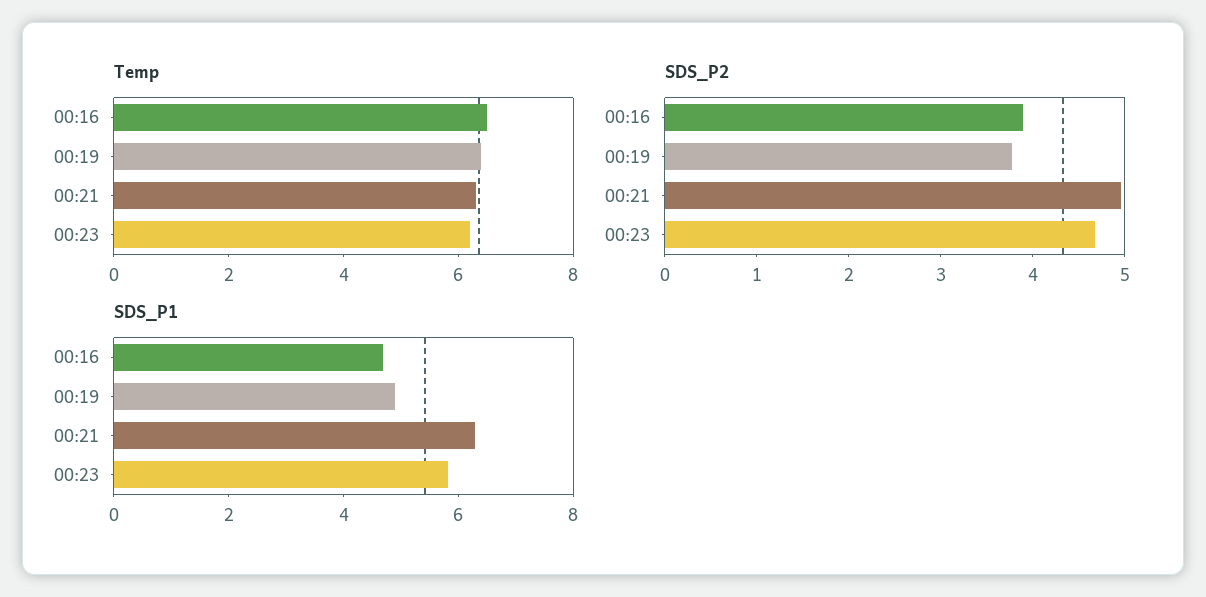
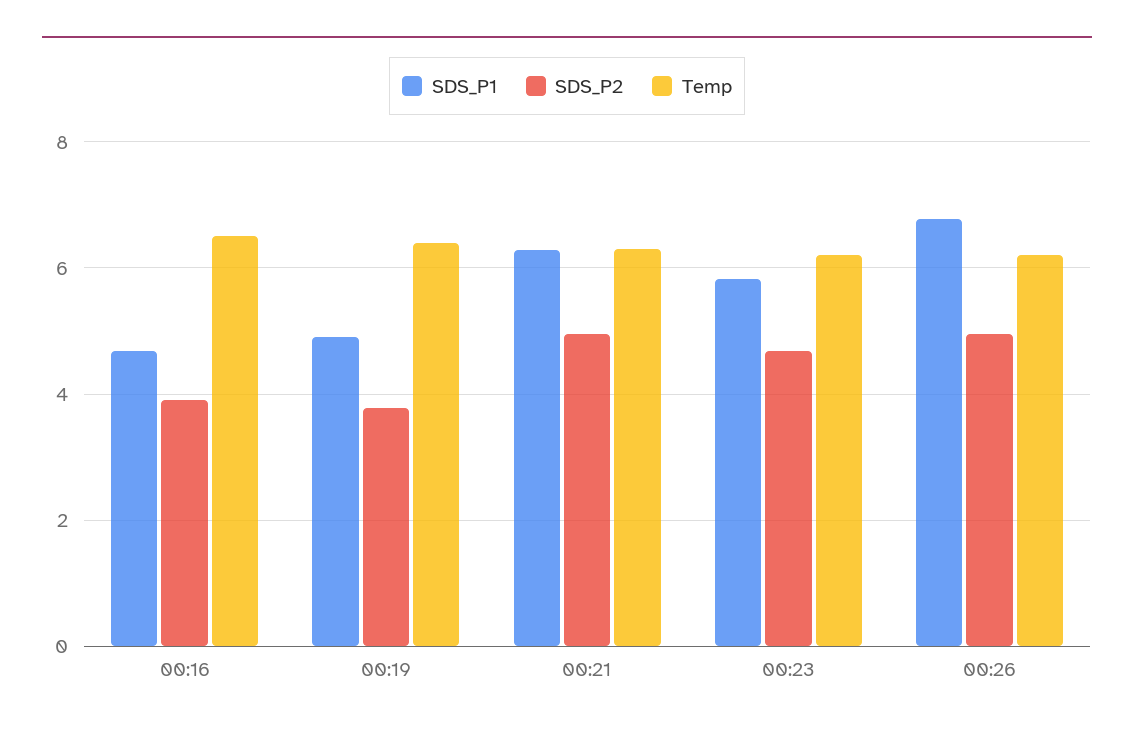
SDS_P1, 00:26: none -> 6.8
SDS_P2, 00:26: none -> 5
Temp, 00:26: none -> 6.2

